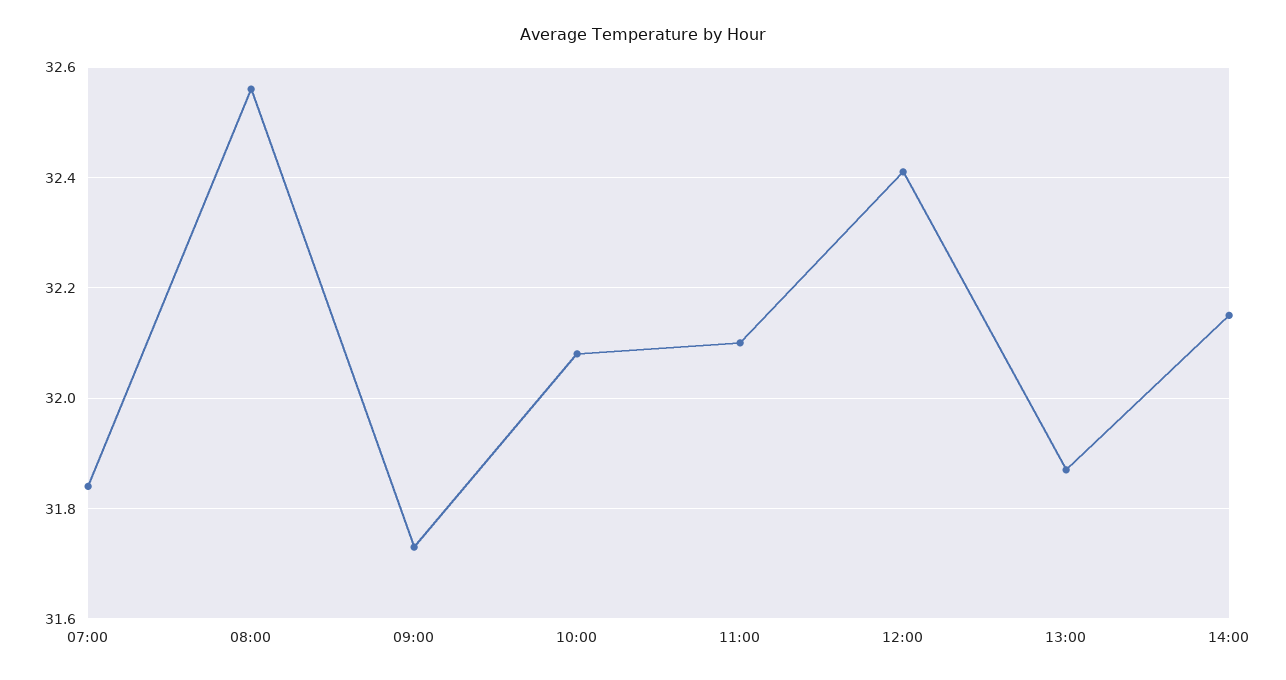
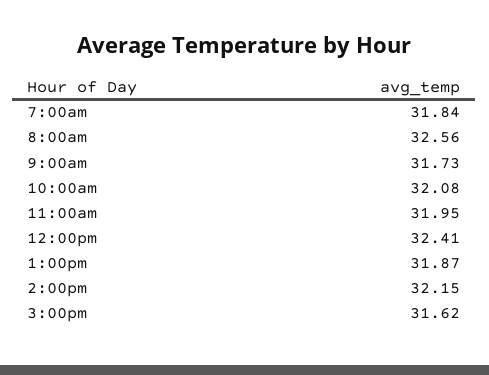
11:00: 32.1 -> 31.95
3:00pm: none -> 31.62

